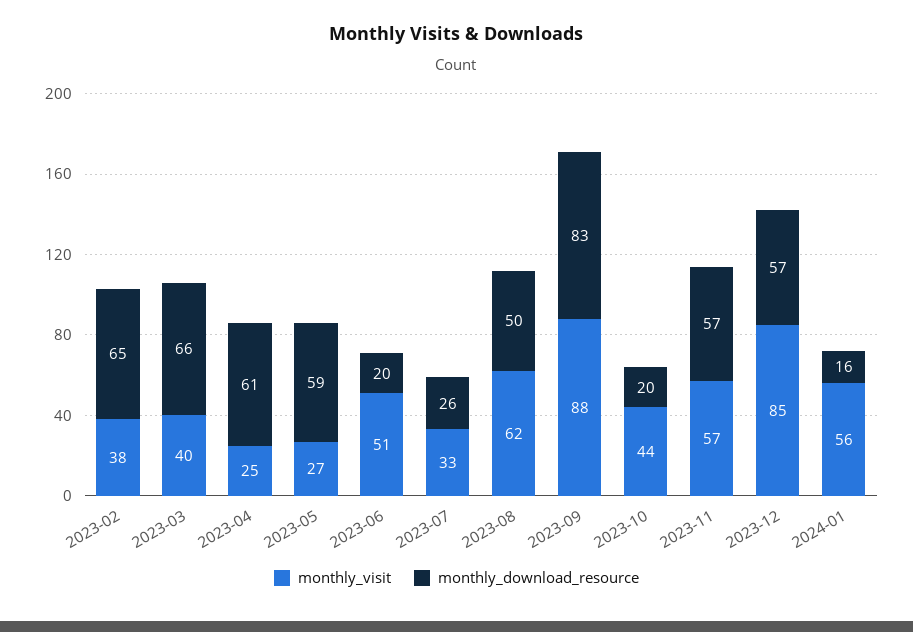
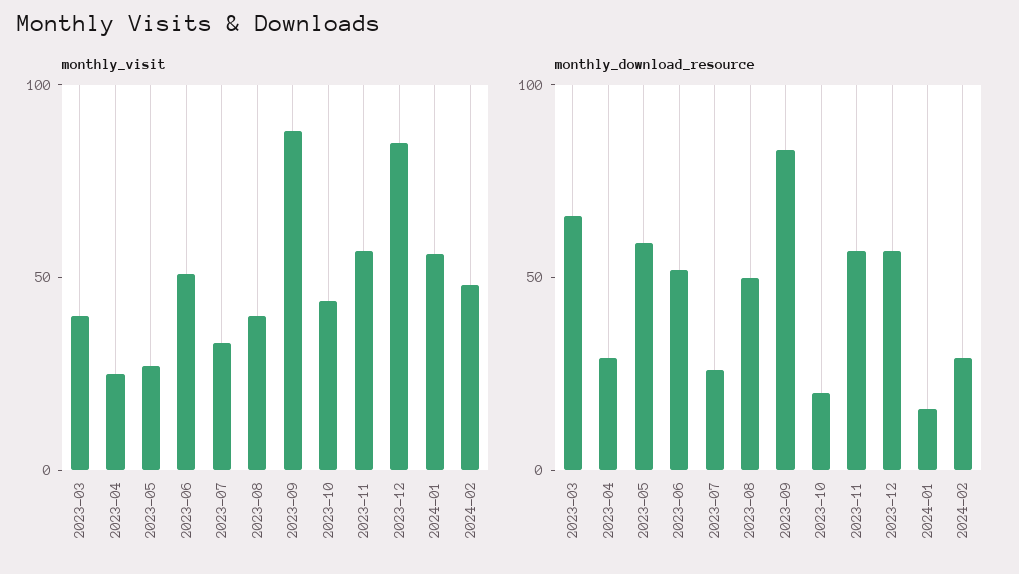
monthly_visit, 2023-02: 38 -> none
monthly_download_resource, 2023-02: 65 -> none
monthly_download_resource, 2023-04: 61 -> 30
monthly_download_resource, 2023-06: 20 -> 50
monthly_visit, 2023-08: 62 -> 40
monthly_visit, 2024-02: none -> 50
monthly_download_resource, 2024-02: none -> 30

